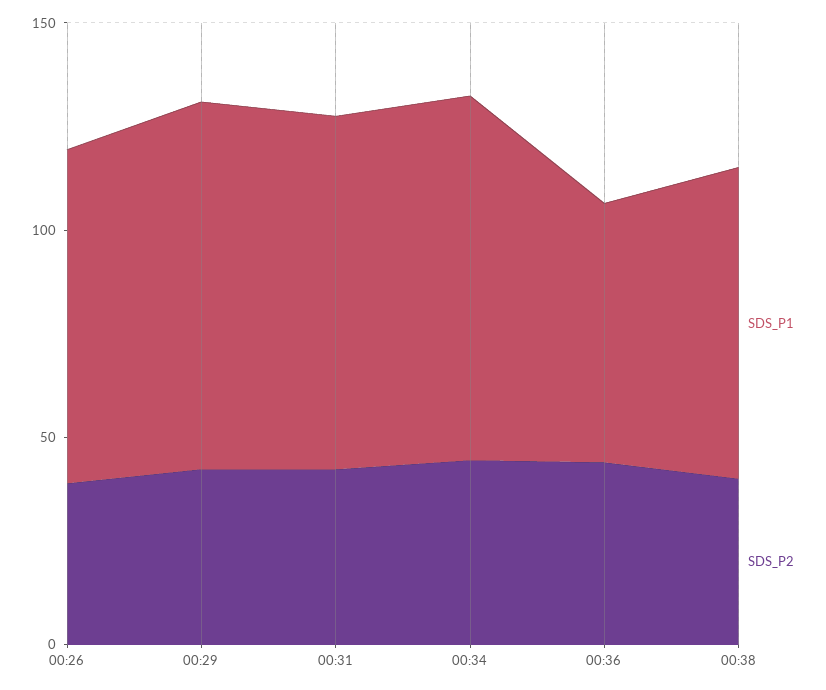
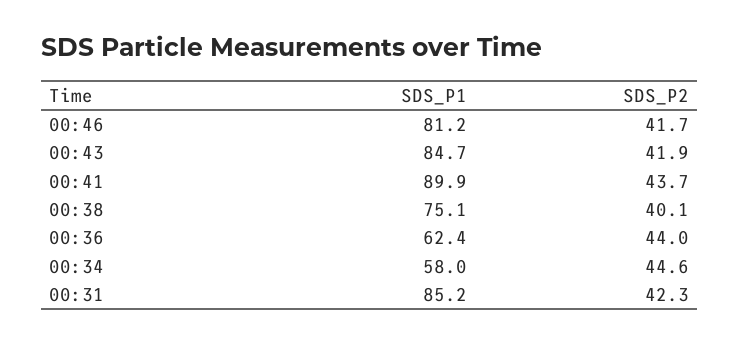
SDS_P1, 00:26: 80 -> none
SDS_P2, 00:26: 40 -> none
SDS_P1, 00:29: 90 -> none
SDS_P2, 00:29: 40 -> none
SDS_P1, 00:34: 90 -> 58
SDS_P1, 00:46: none -> 81.2
SDS_P2, 00:46: none -> 41.7
SDS_P1, 00:43: none -> 84.7
SDS_P2, 00:43: none -> 41.9
SDS_P1, 00:41: none -> 89.9
SDS_P2, 00:41: none -> 43.7

